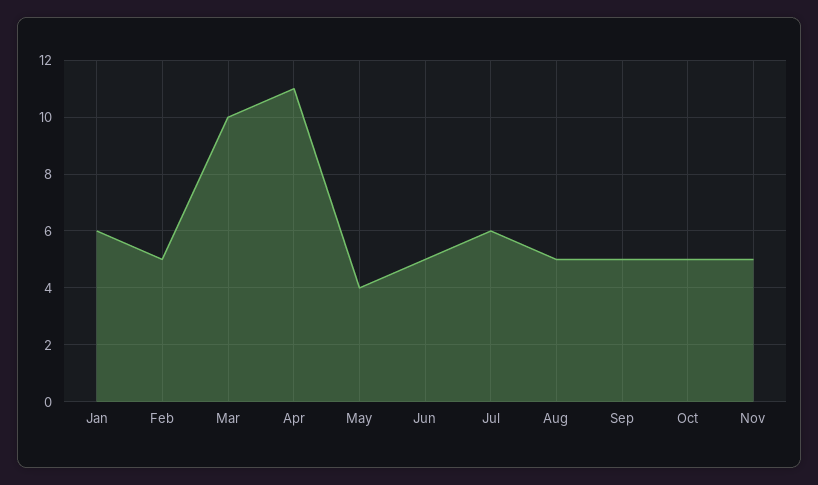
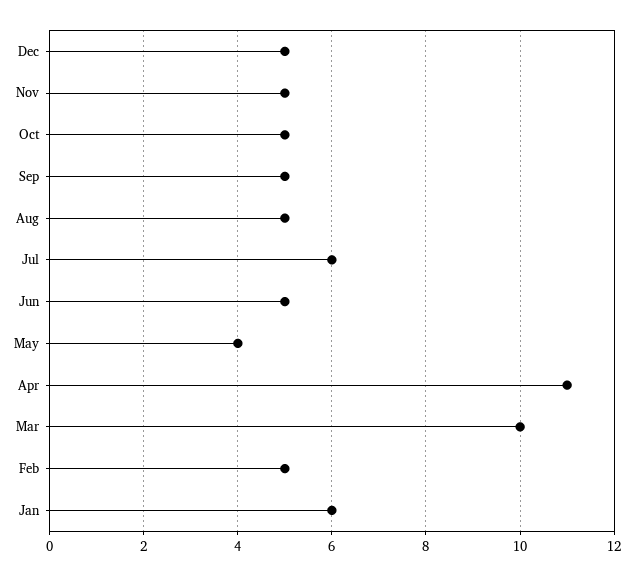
Dec: none -> 5

